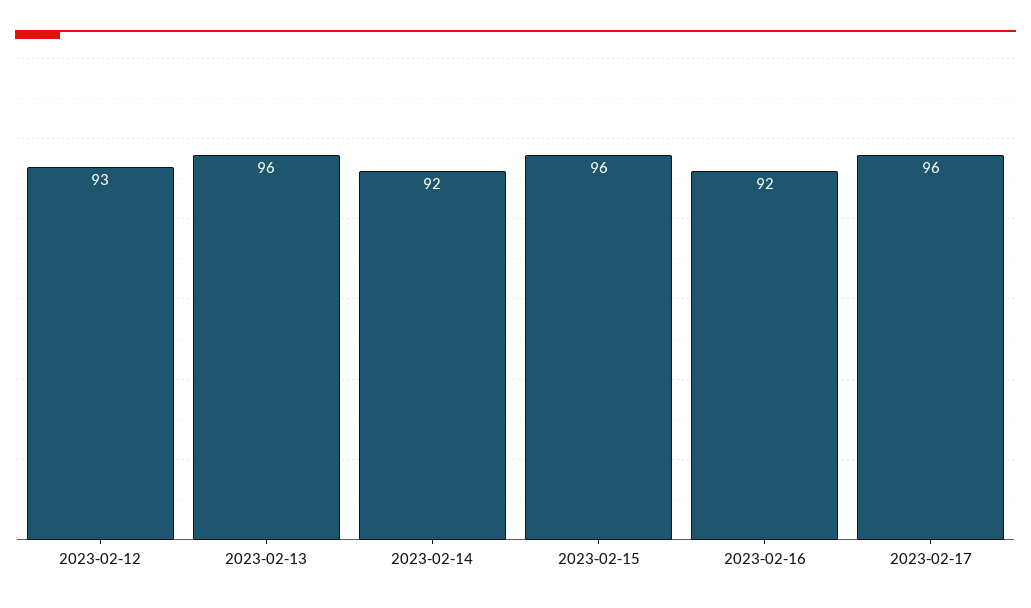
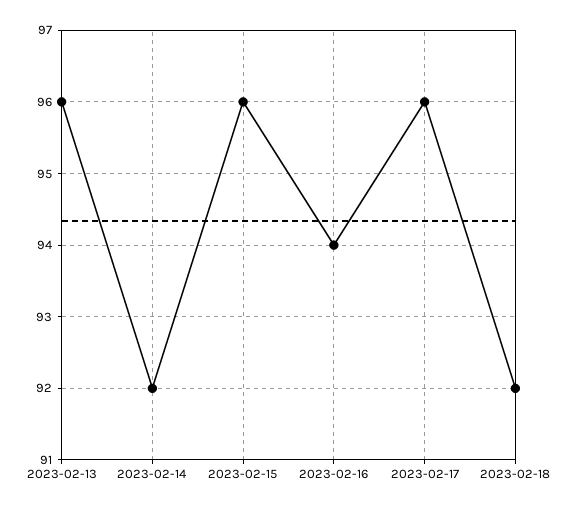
2023-02-12: 93 -> none
2023-02-16: 92 -> 94
2023-02-18: none -> 92

